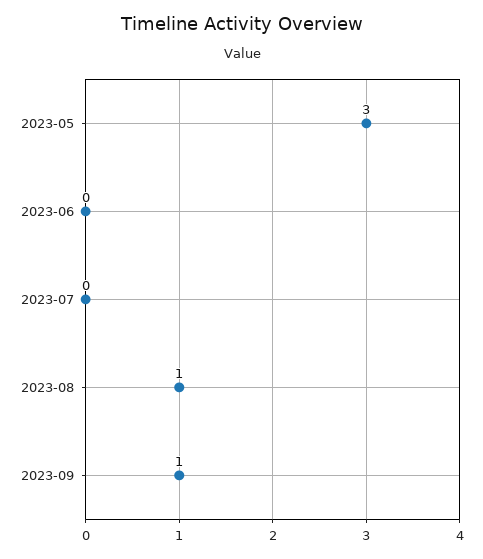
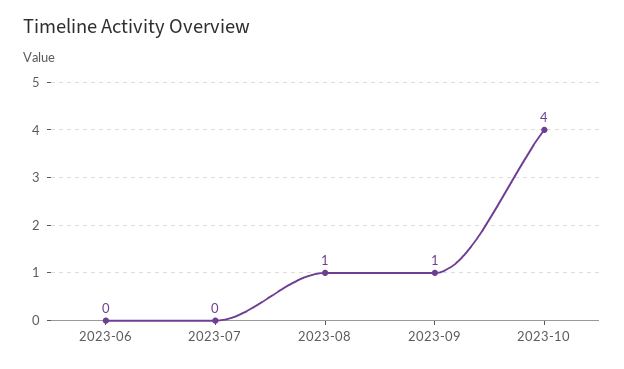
2023-05: 3 -> none
2023-10: none -> 4

